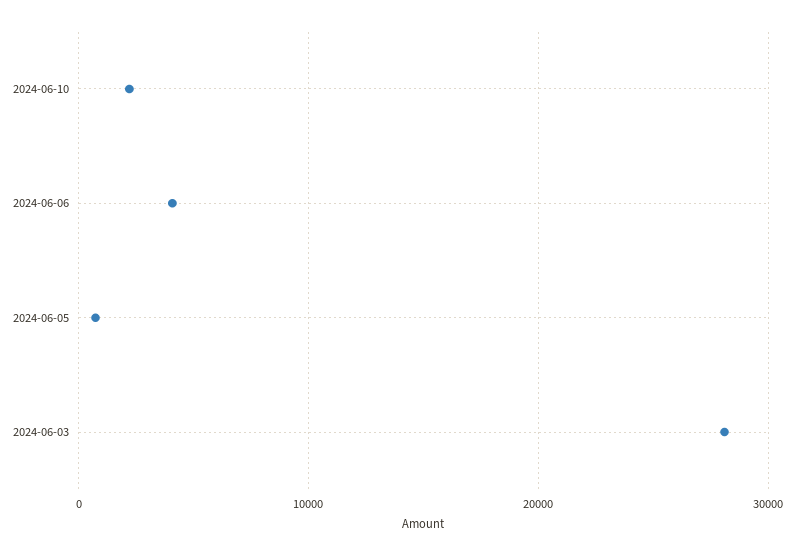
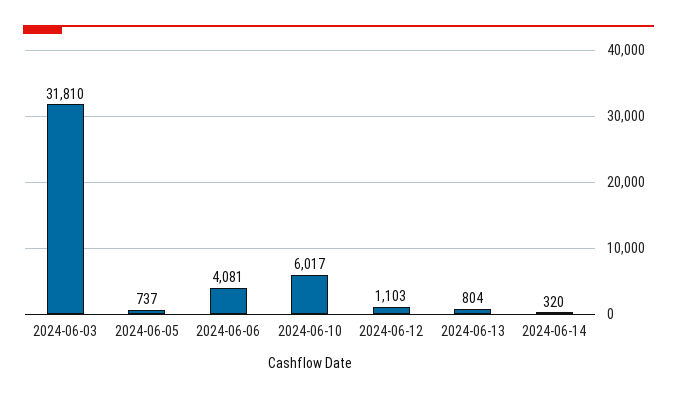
2024-06-10: 2000 -> 6017
2024-06-03: 28000 -> 31810
2024-06-12: none -> 1103
2024-06-13: none -> 804
2024-06-14: none -> 320

